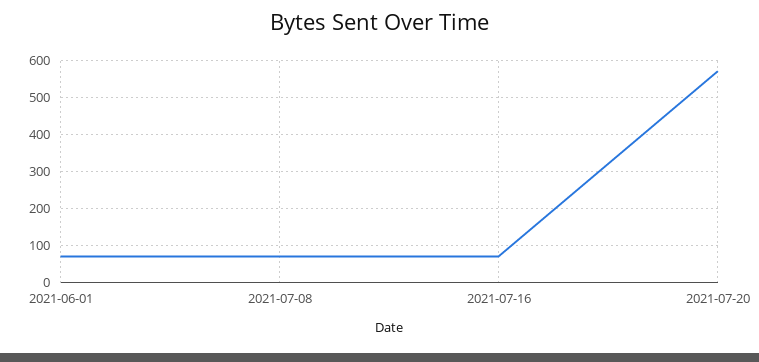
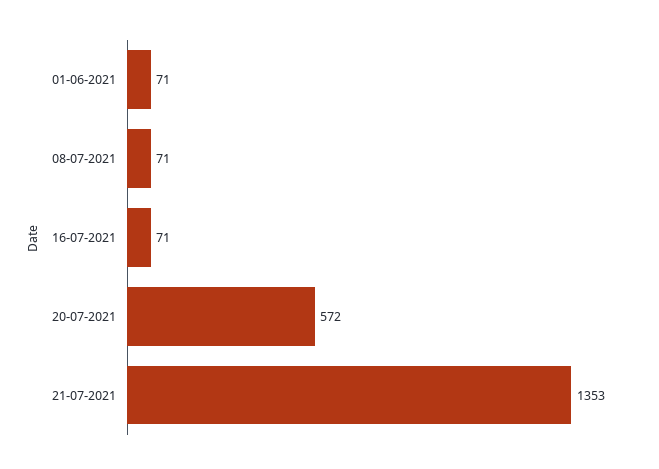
21-07-2021: none -> 1353

